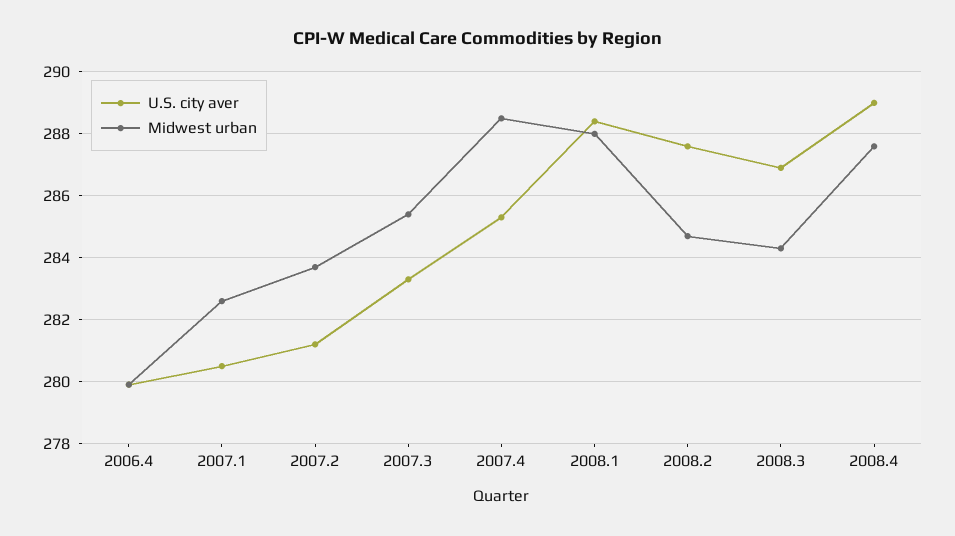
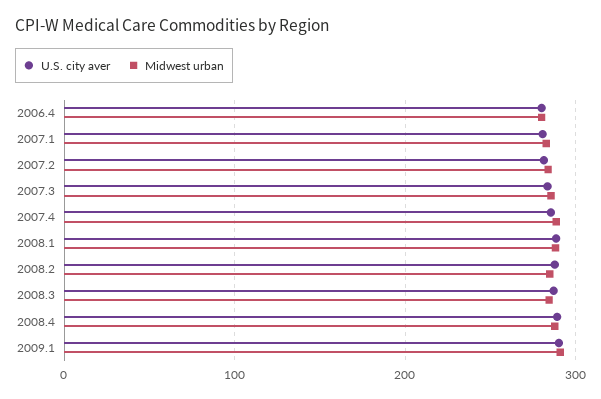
U.S. city aver, 2009.1: none -> 290
Midwest urban, 2009.1: none -> 290

